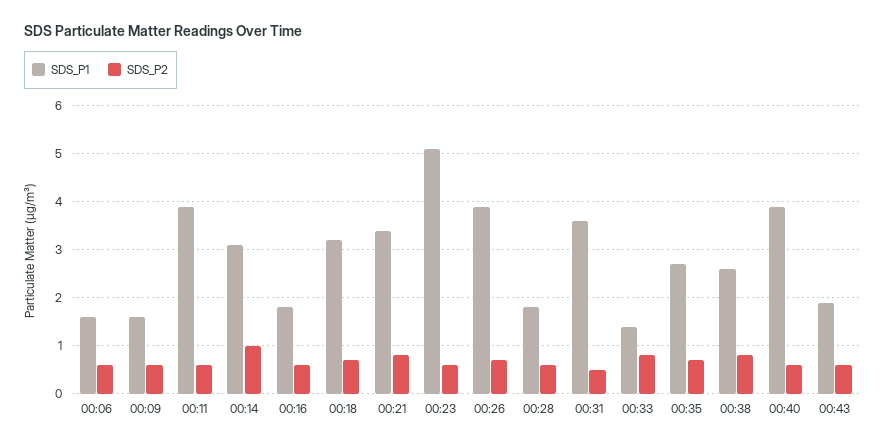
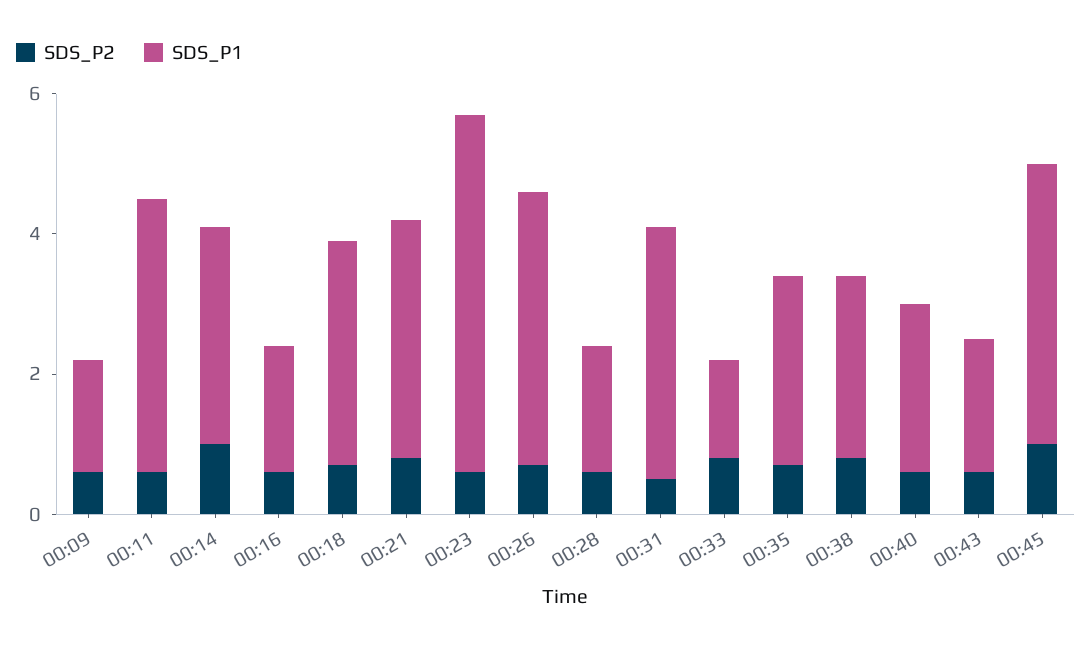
SDS_P1, 00:06: 1.5 -> none
SDS_P2, 00:06: 0.5 -> none
SDS_P1, 00:40: 4 -> 2.5
SDS_P2, 00:45: none -> 1
SDS_P1, 00:45: none -> 4

